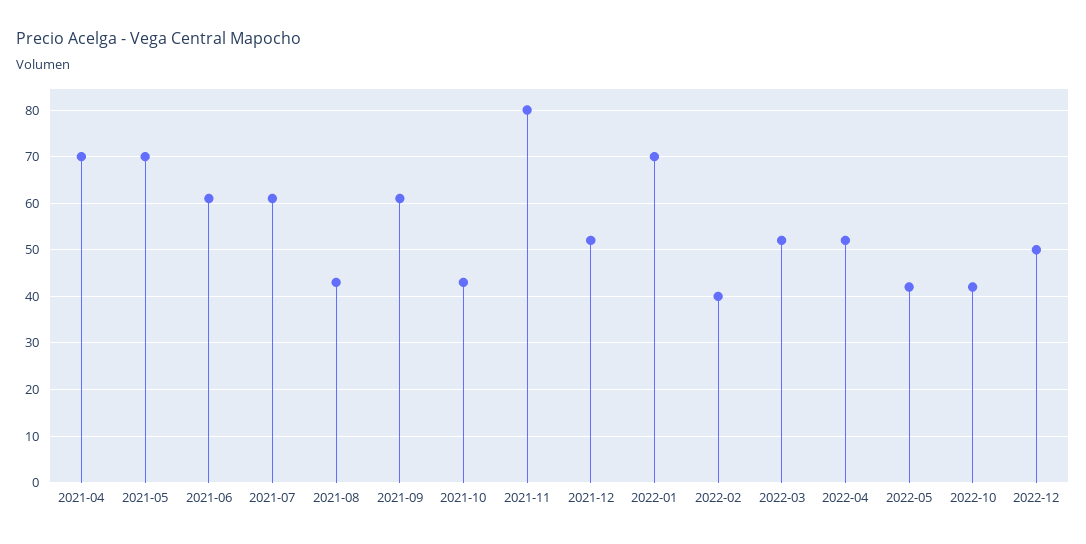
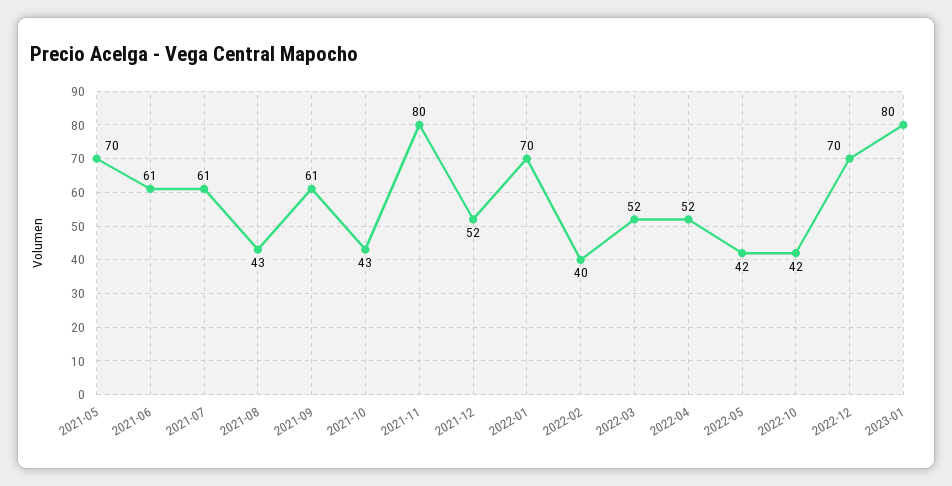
2021-04: 70 -> none
2022-12: 50 -> 70
2023-01: none -> 80

